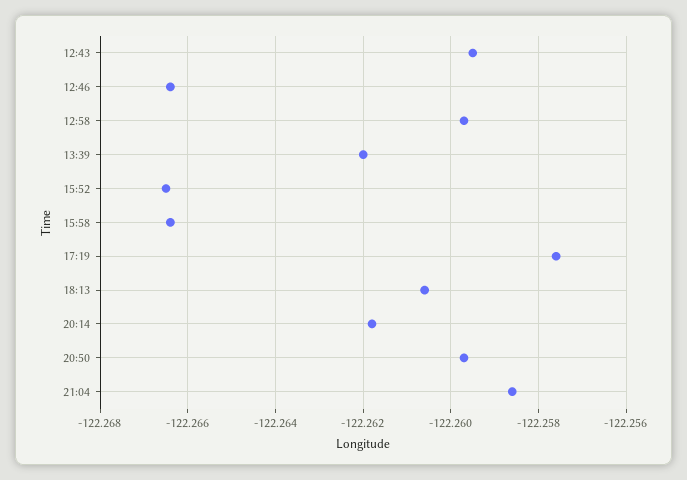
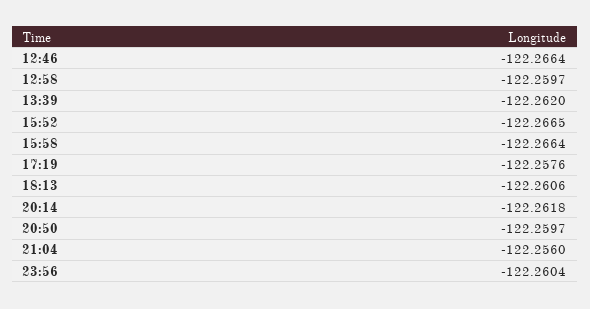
12:43: -122.2595 -> none
21:04: -122.2585 -> -122.256
23:56: none -> -122.2604

